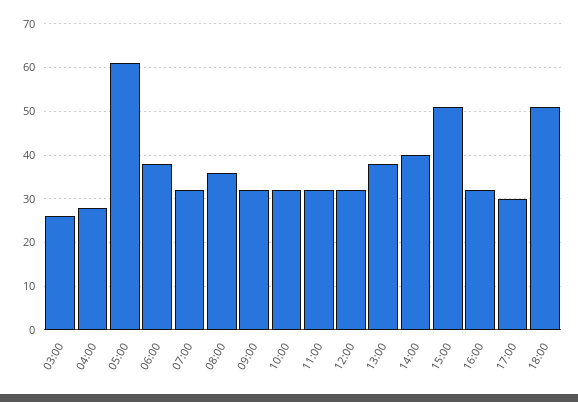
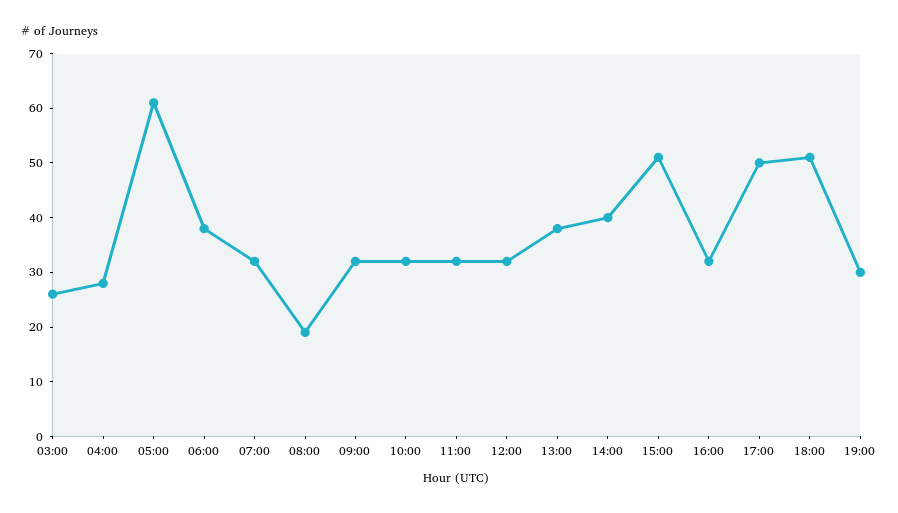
08:00: 35 -> 20
17:00: 30 -> 50
19:00: none -> 30

